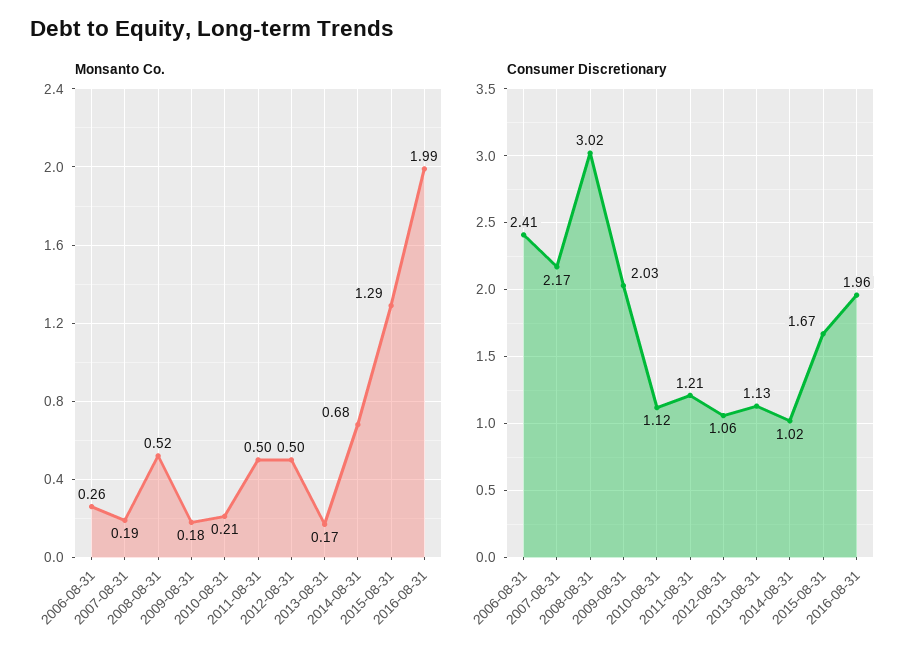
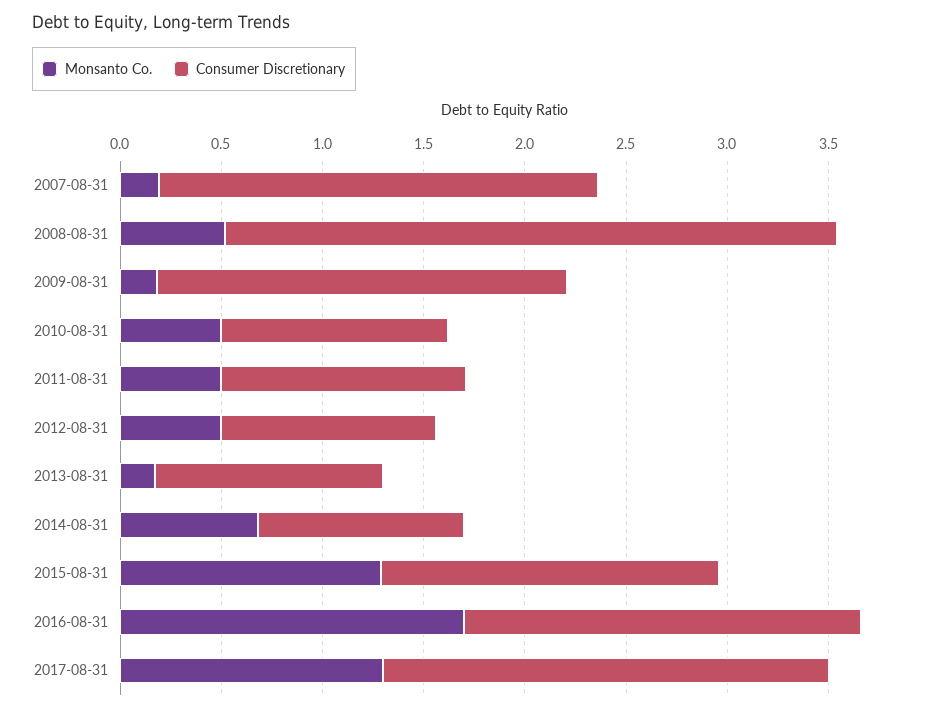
Monsanto Co., 2006-08-31: 0.26 -> none
Monsanto Co., 2010-08-31: 0.21 -> 0.5
Monsanto Co., 2016-08-31: 1.99 -> 1.7
Consumer Discretionary, 2006-08-31: 2.41 -> none
Monsanto Co., 2017-08-31: none -> 1.3
Consumer Discretionary, 2017-08-31: none -> 2.2

